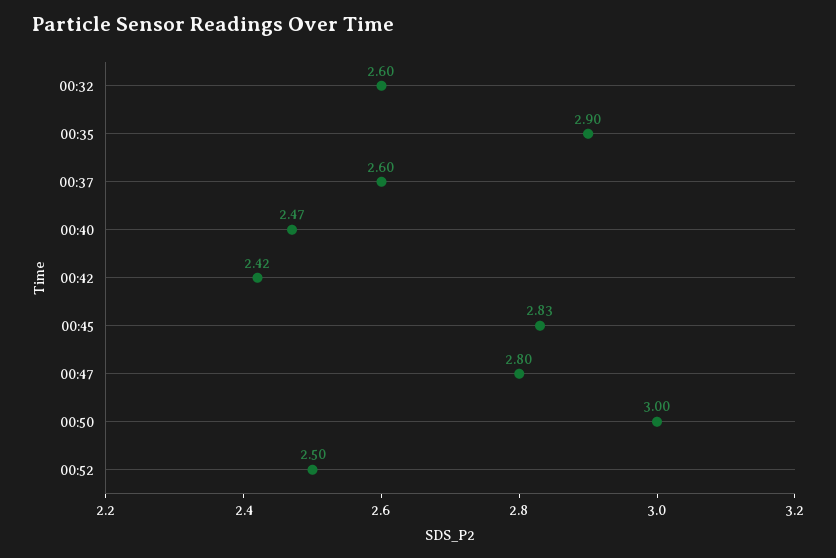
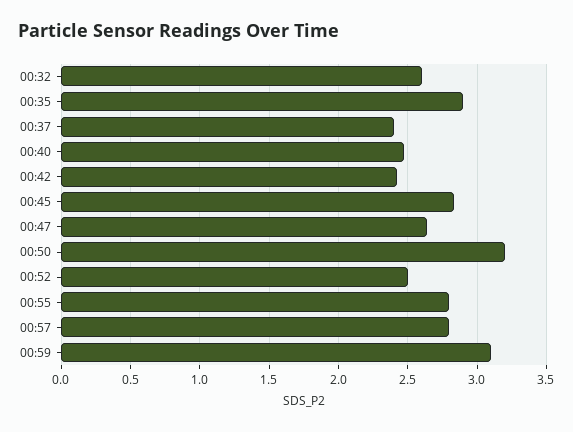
00:37: 2.6 -> 2.4
00:47: 2.8 -> 2.65
00:50: 3 -> 3.2
00:55: none -> 2.8
00:57: none -> 2.8
00:59: none -> 3.1

